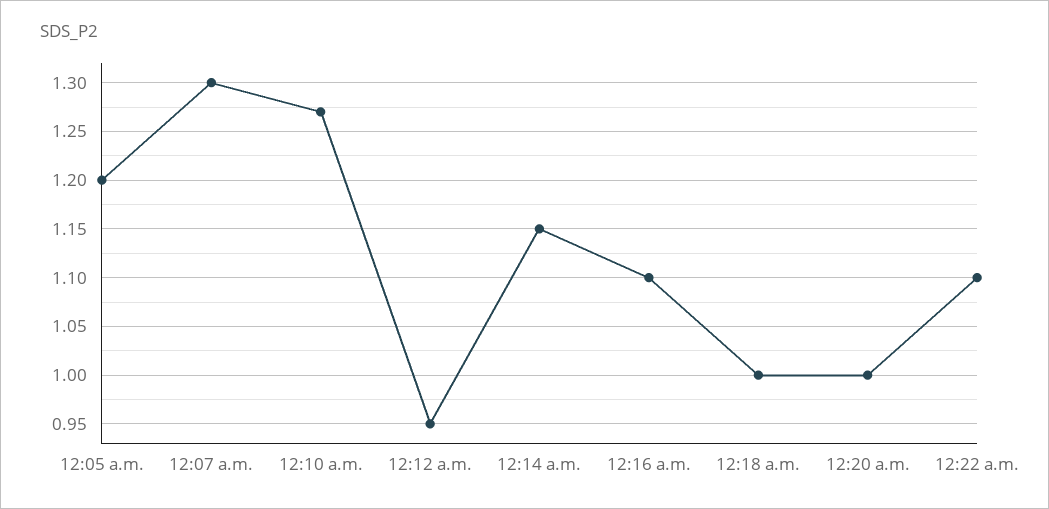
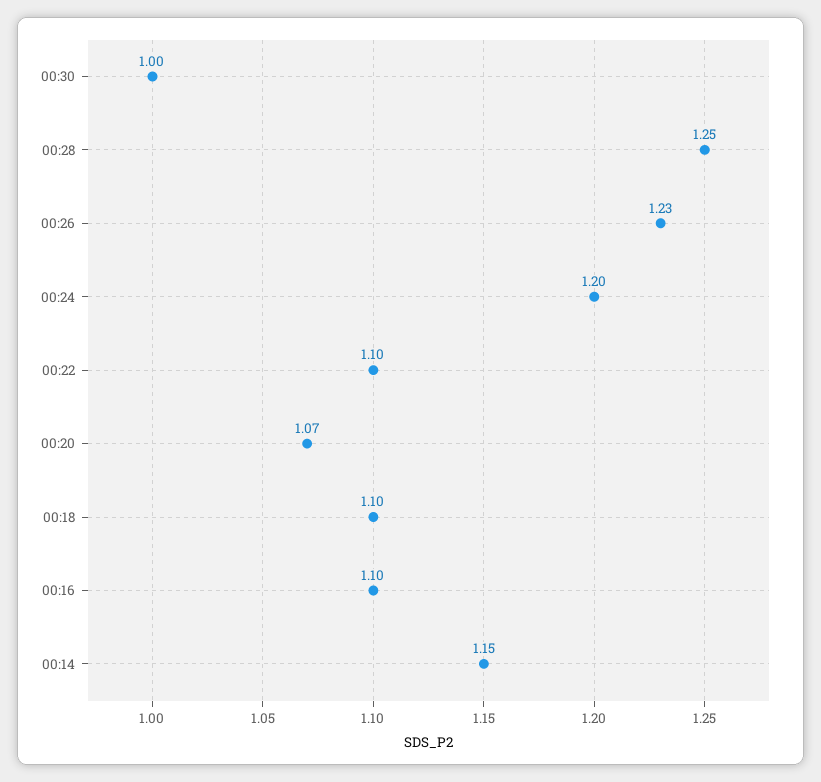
12:05 a.m.: 1.2 -> none
12:07 a.m.: 1.3 -> none
12:10 a.m.: 1.27 -> none
12:12 a.m.: 0.95 -> none
12:18 a.m.: 1 -> 1.1
12:20 a.m.: 1 -> 1.07
00:30: none -> 1
00:28: none -> 1.25
00:26: none -> 1.23
00:24: none -> 1.2

